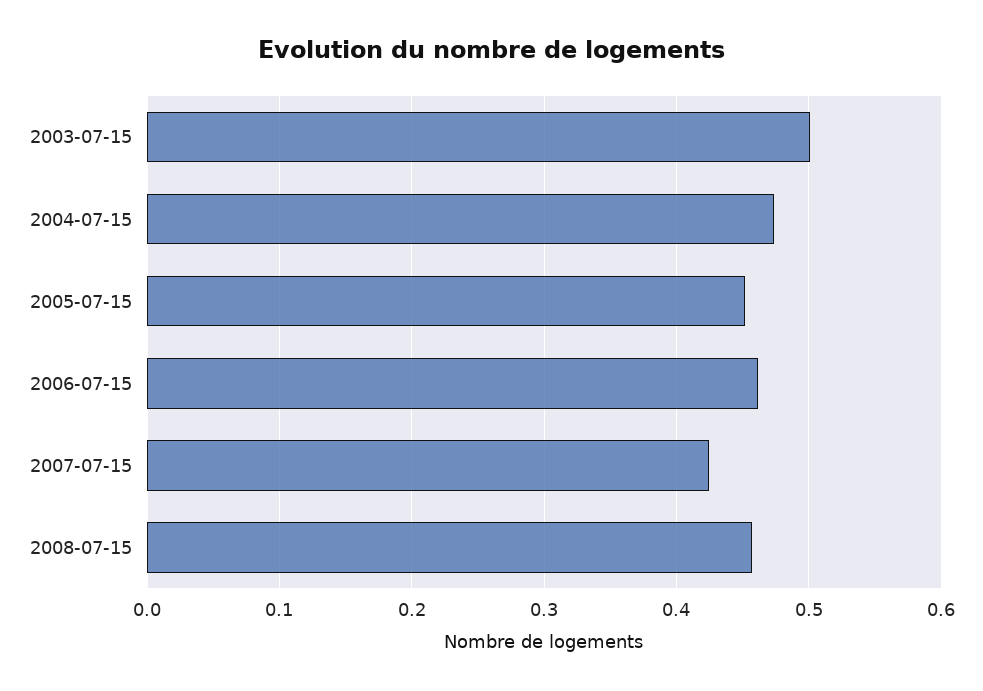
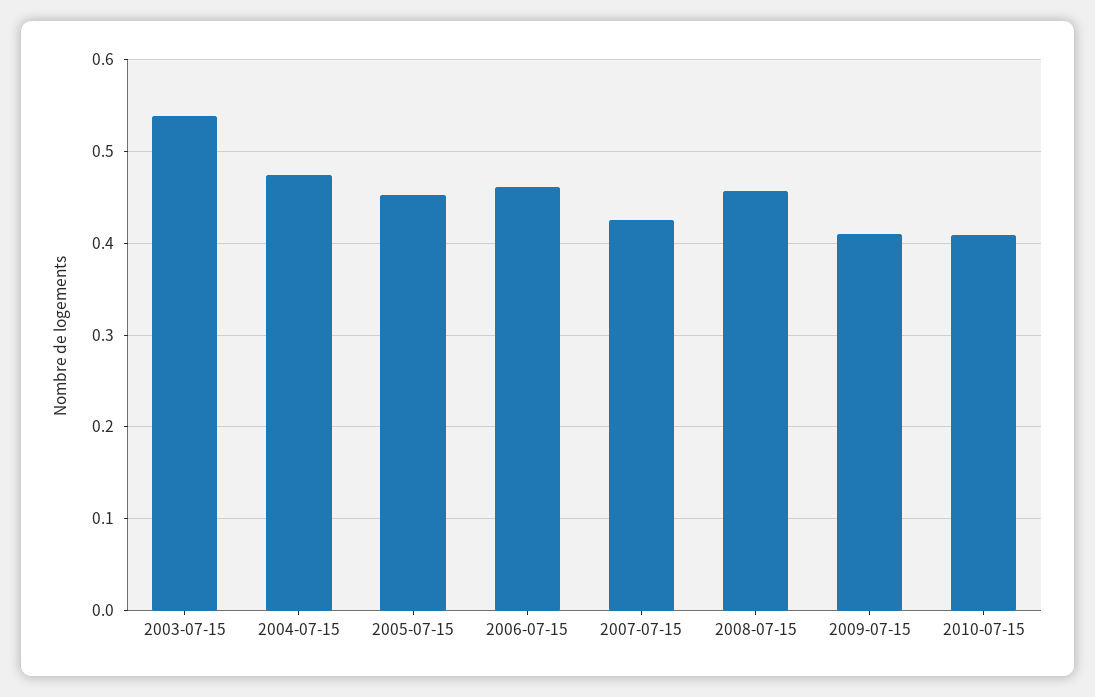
2003-07-15: 0.5 -> 0.54
2009-07-15: none -> 0.41
2010-07-15: none -> 0.41

